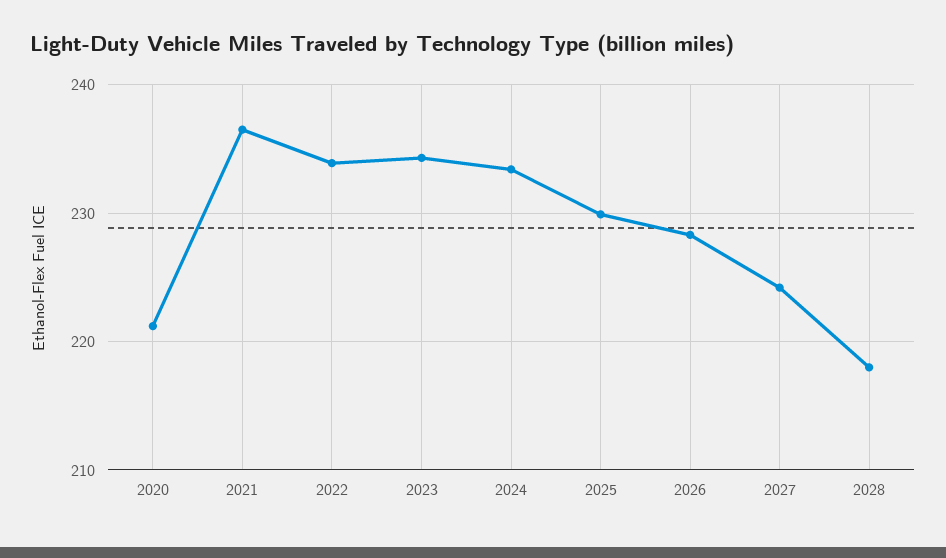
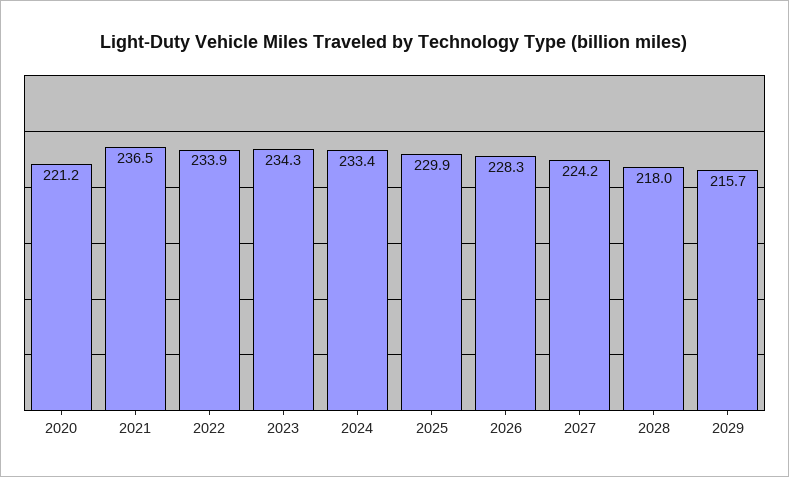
2029: none -> 215.7

